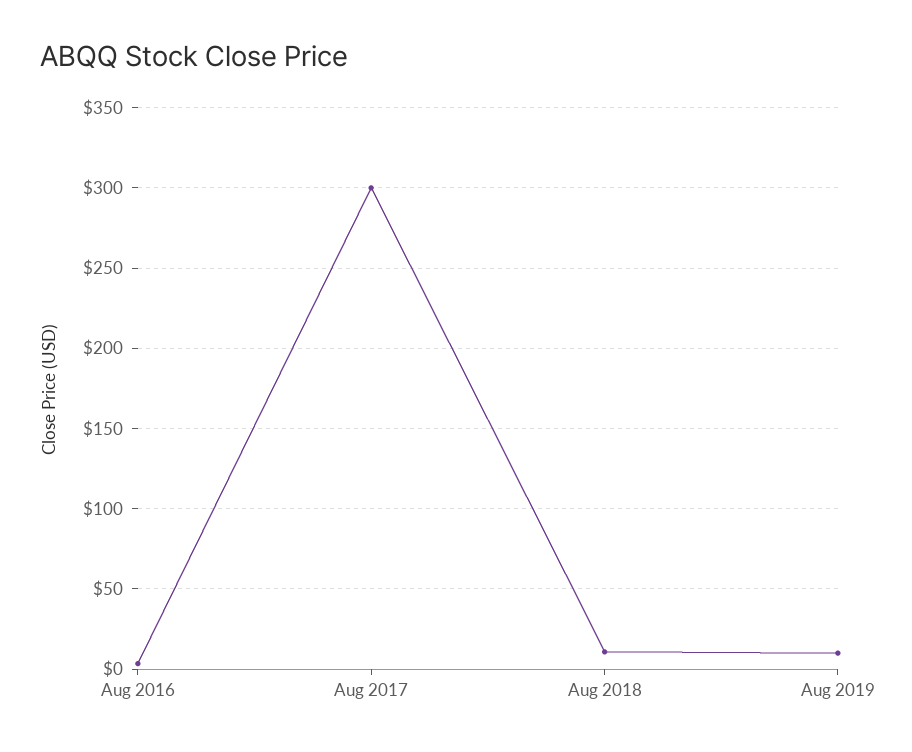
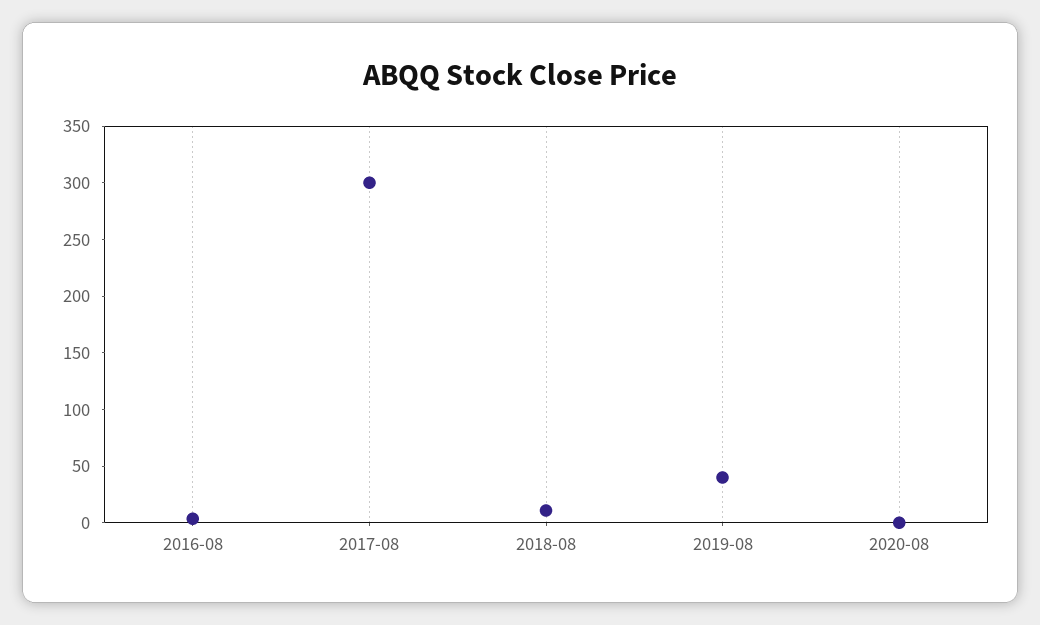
Aug 2019: 10 -> 40
2020-08: none -> 0

